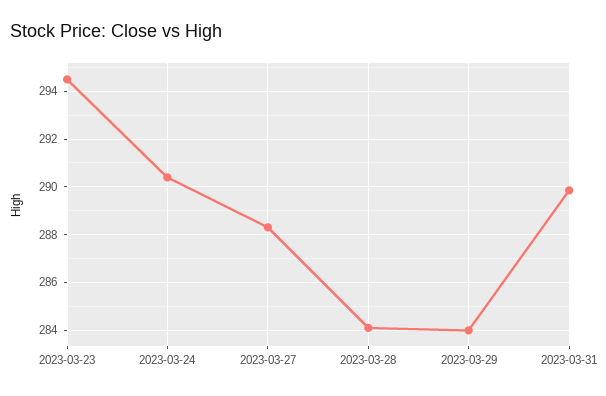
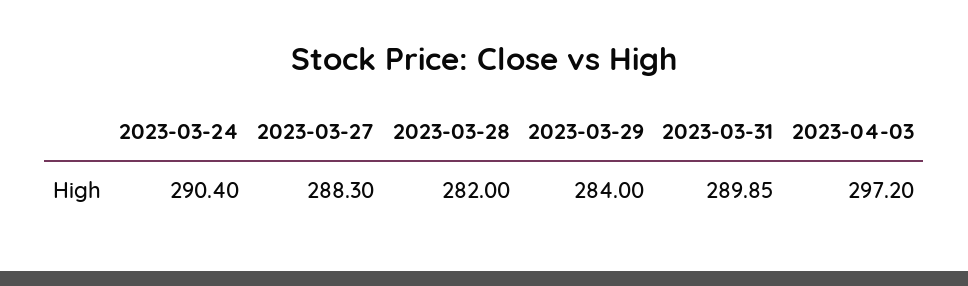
2023-03-23: 294.5 -> none
2023-03-28: 284 -> 282
2023-04-03: none -> 297.2

